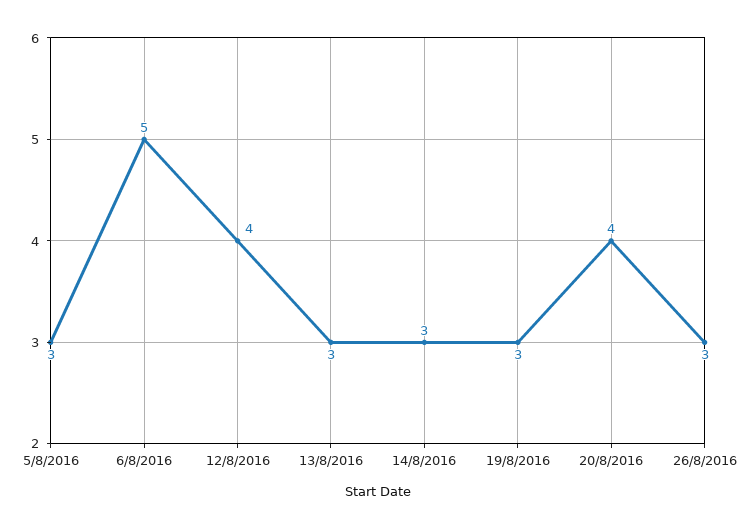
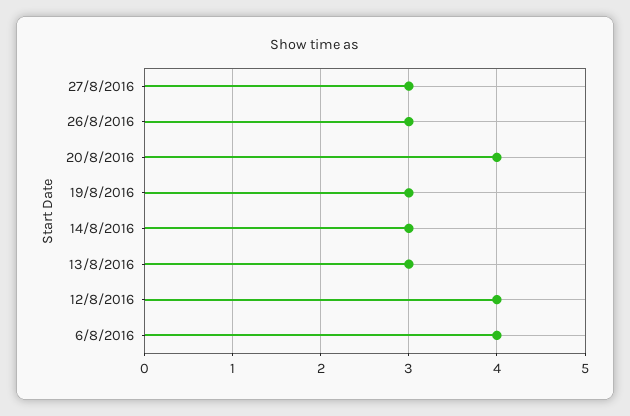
5/8/2016: 3 -> none
6/8/2016: 5 -> 4
27/8/2016: none -> 3

